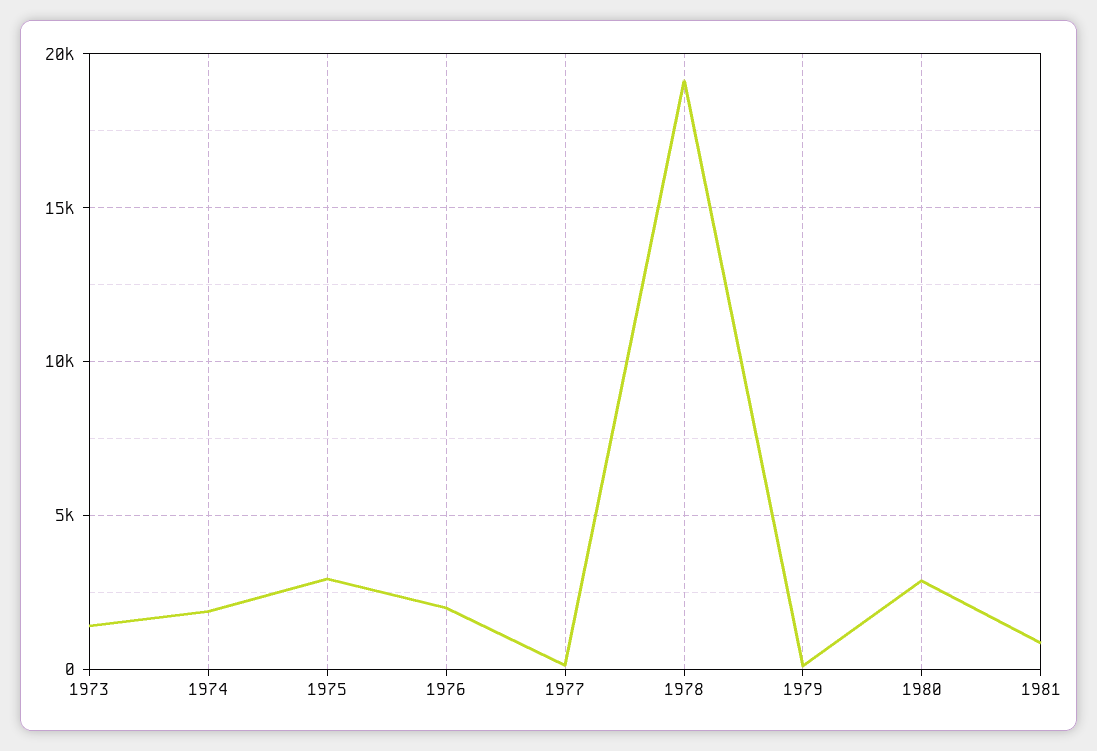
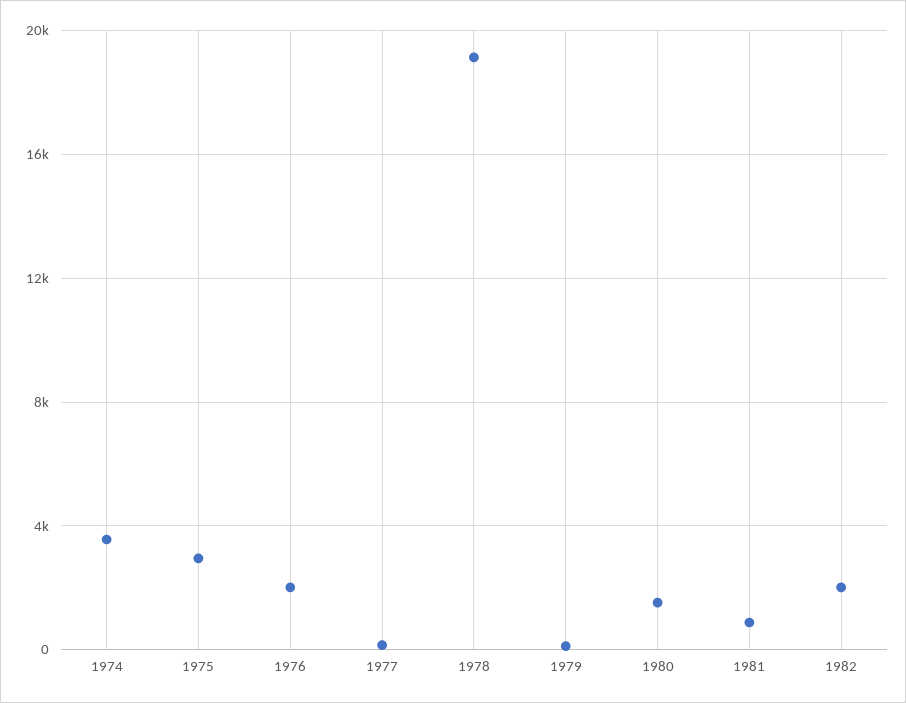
1973: 1500 -> none
1974: 2000 -> 3500
1980: 3000 -> 1500
1982: none -> 2000

